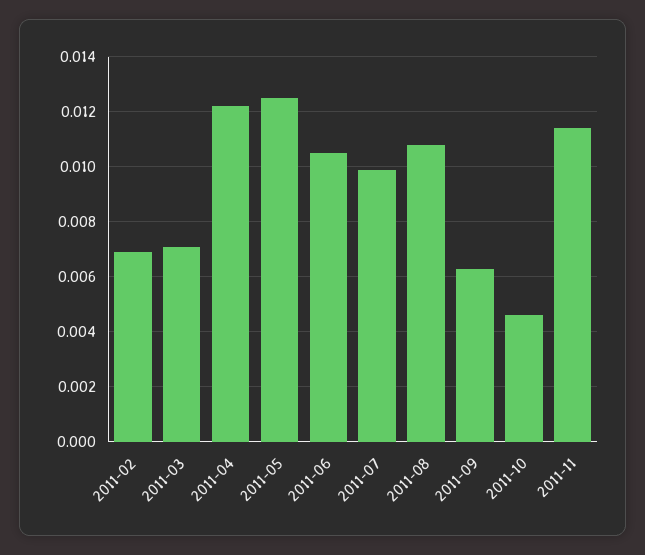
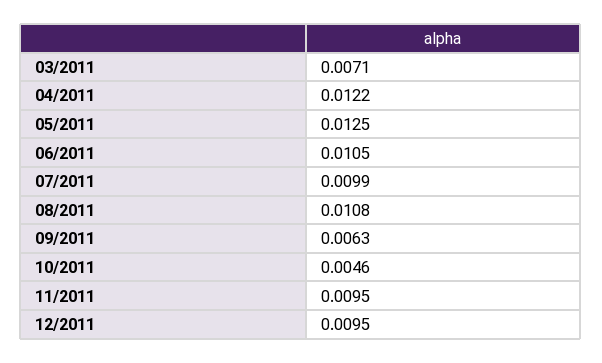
2011-02: 0.007 -> none
2011-11: 0.0115 -> 0.0095
12/2011: none -> 0.0095

